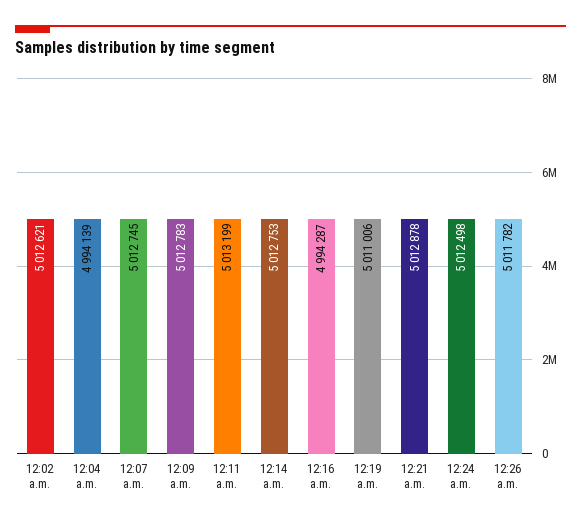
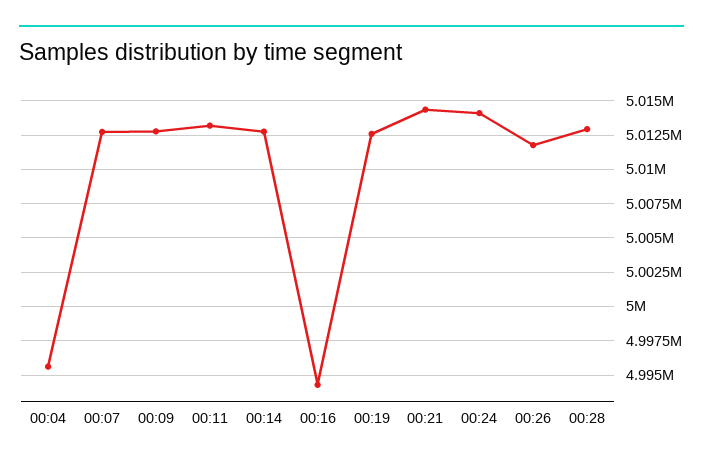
12:02 a.m.: 5012621 -> none
12:04 a.m.: 4994139 -> 4995500
12:19 a.m.: 5011006 -> 5012500
12:21 a.m.: 5012878 -> 5014500
12:24 a.m.: 5012498 -> 5014000
00:28: none -> 5013000

